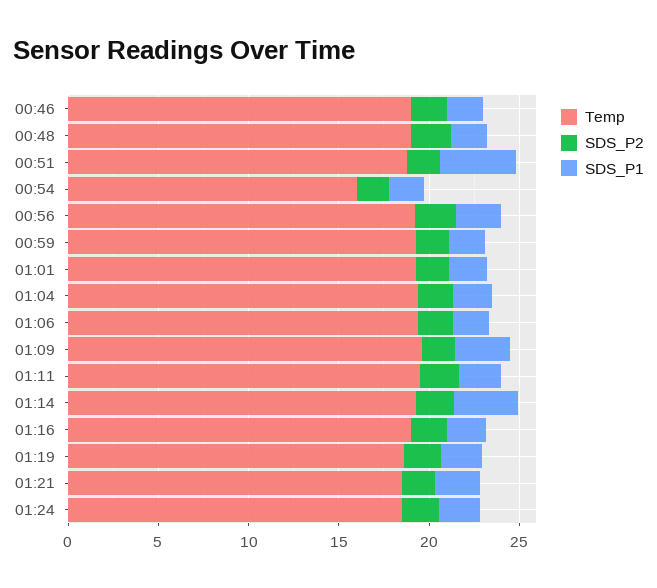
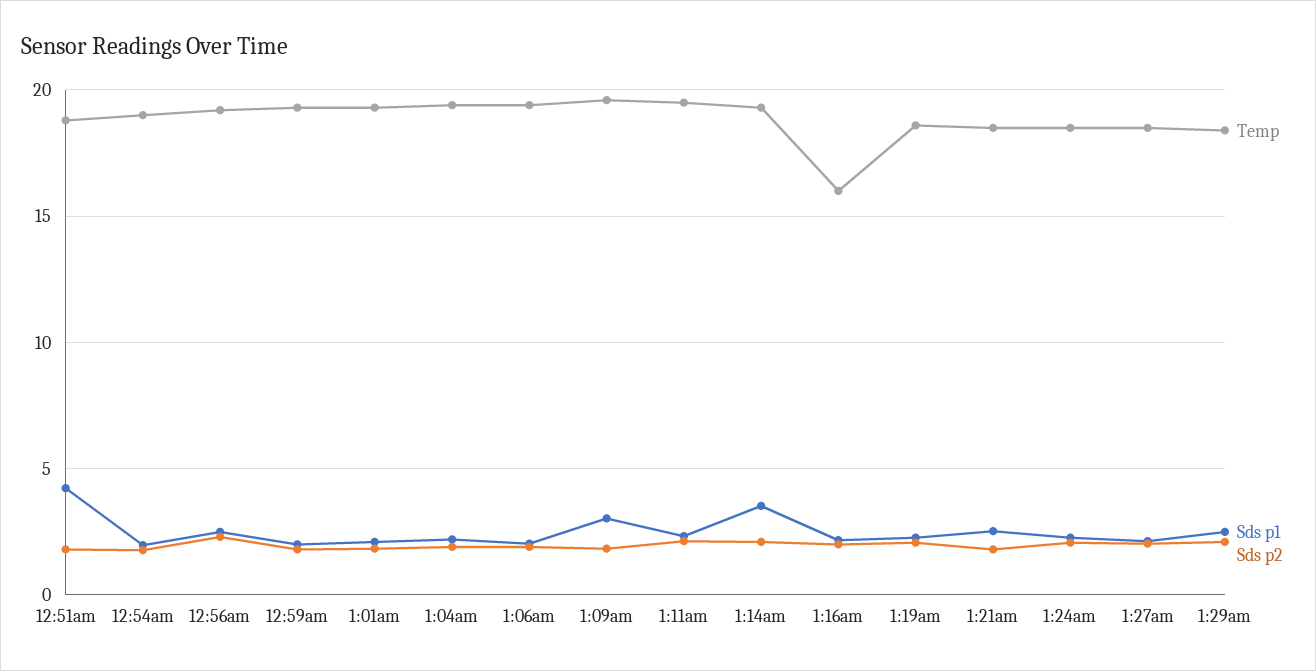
Temp, 00:46: 19 -> none
SDS_P2, 00:46: 2 -> none
SDS_P1, 00:46: 2 -> none
Temp, 00:48: 19 -> none
SDS_P2, 00:48: 2 -> none
SDS_P1, 00:48: 2 -> none
Temp, 00:54: 16 -> 19
Temp, 01:16: 19 -> 16
Temp, 1:27am: none -> 18.5
SDS_P1, 1:27am: none -> 2
SDS_P2, 1:27am: none -> 2
Temp, 1:29am: none -> 18.5
SDS_P1, 1:29am: none -> 2.5
SDS_P2, 1:29am: none -> 2

